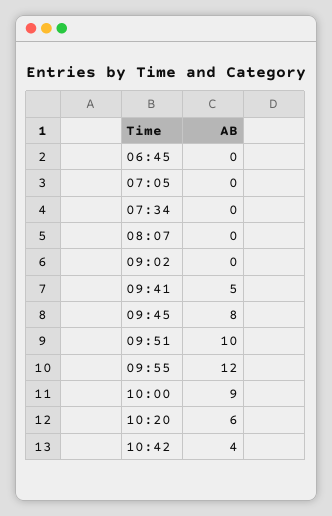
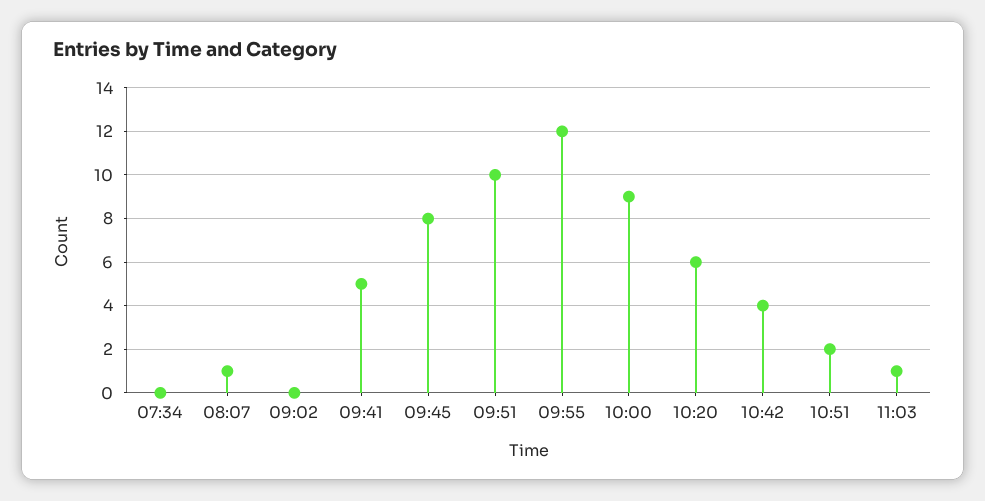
06:45: 0 -> none
07:05: 0 -> none
08:07: 0 -> 1
10:51: none -> 2
11:03: none -> 1

